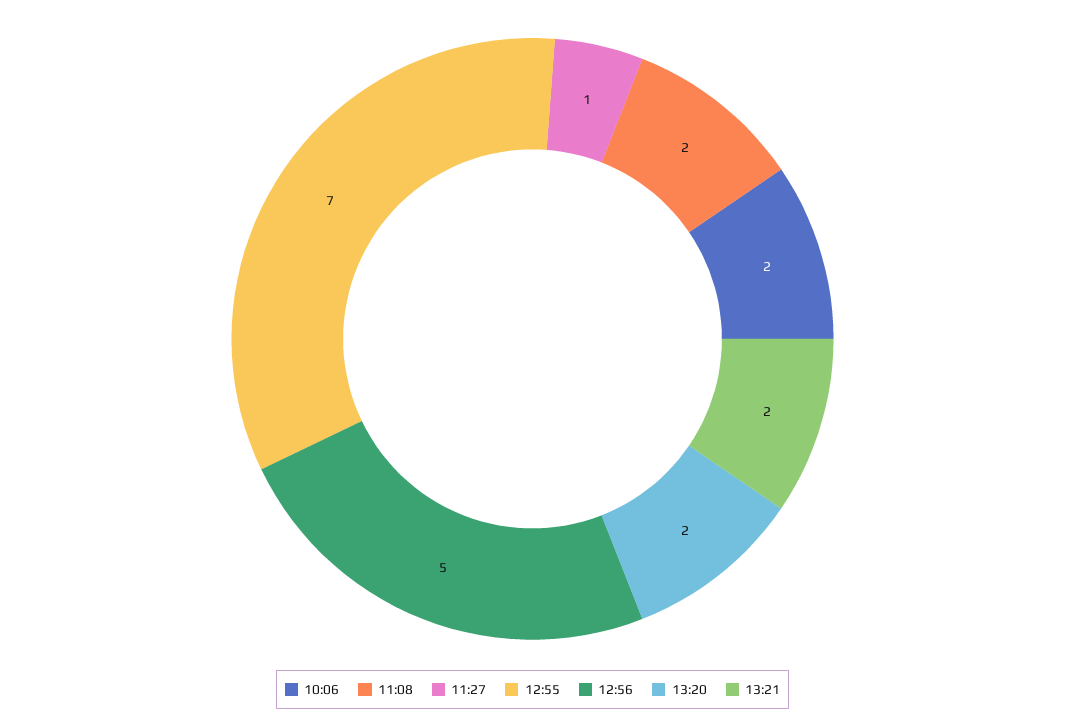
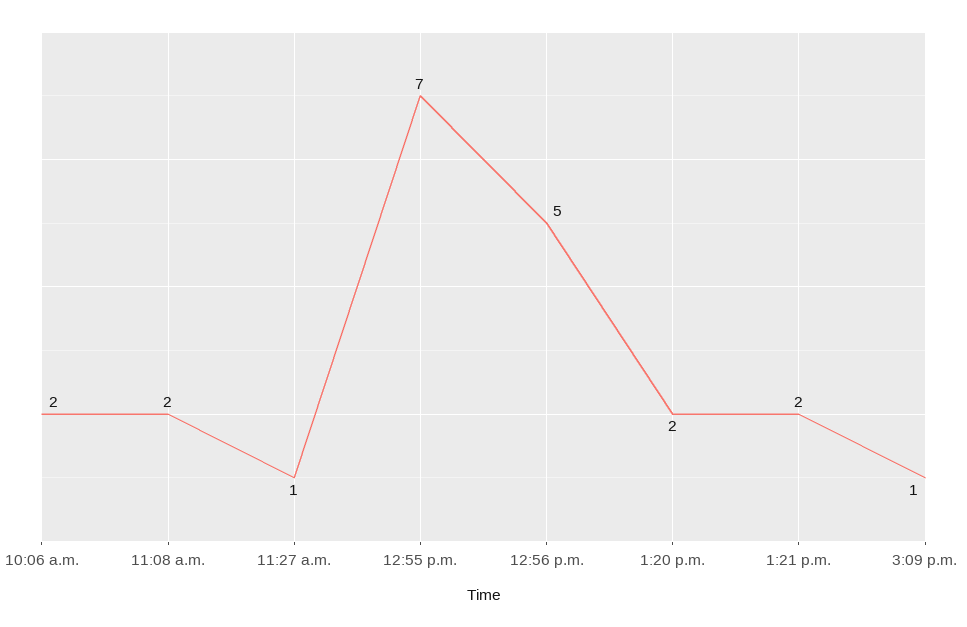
3:09 p.m.: none -> 1

